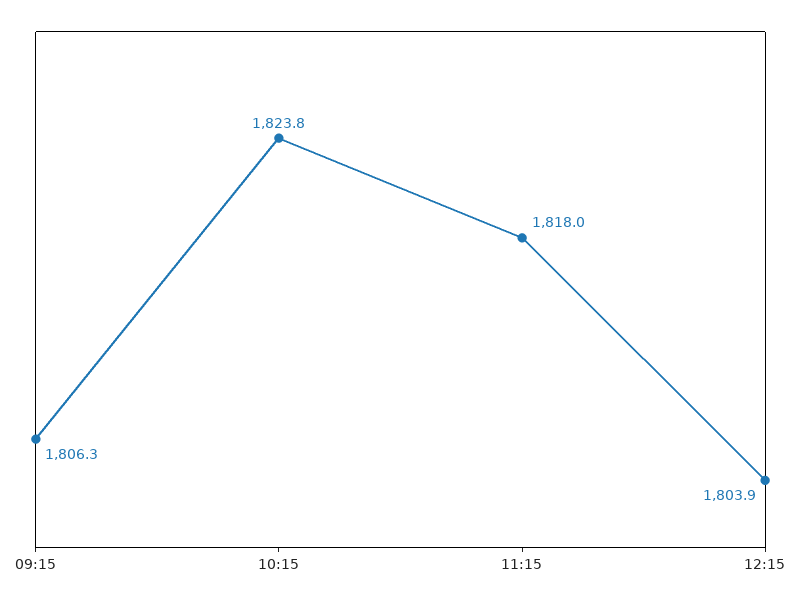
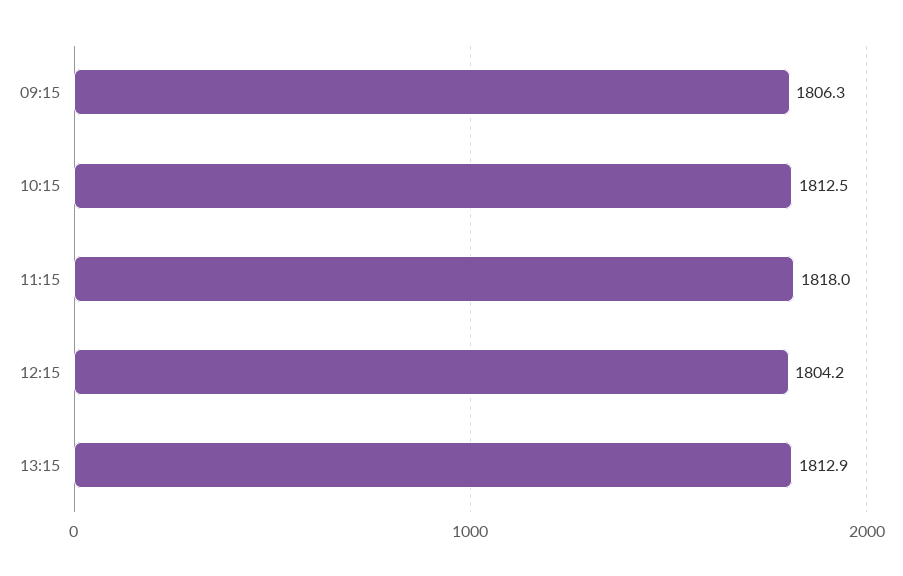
10:15: 1823.8 -> 1812.5
12:15: 1803.9 -> 1804.2
13:15: none -> 1812.9

